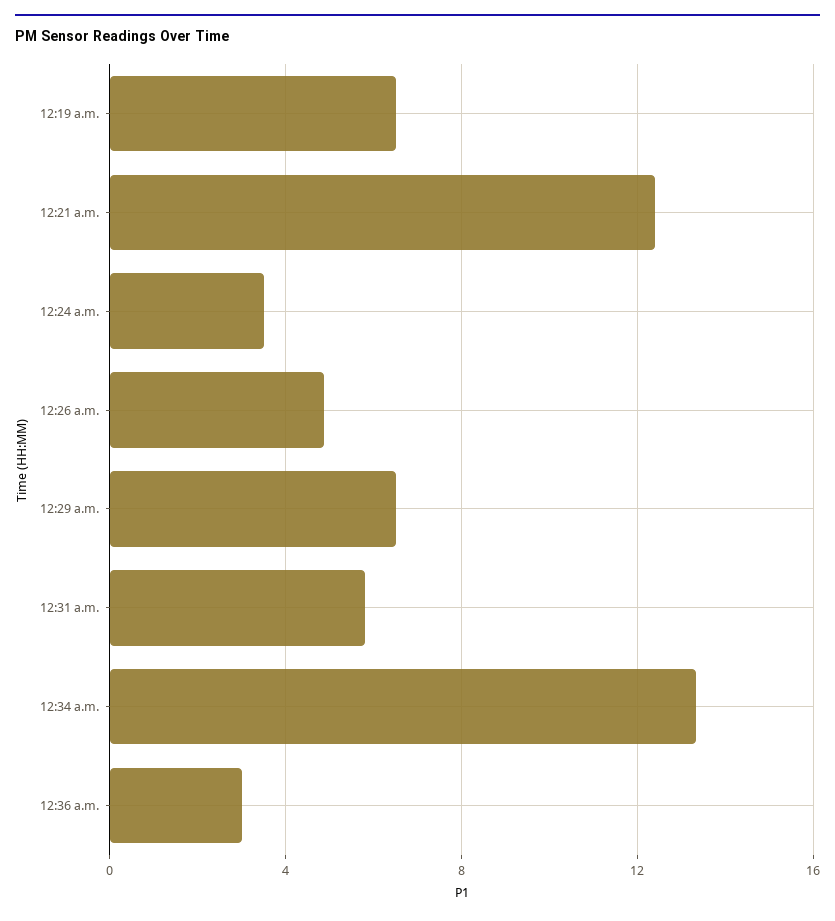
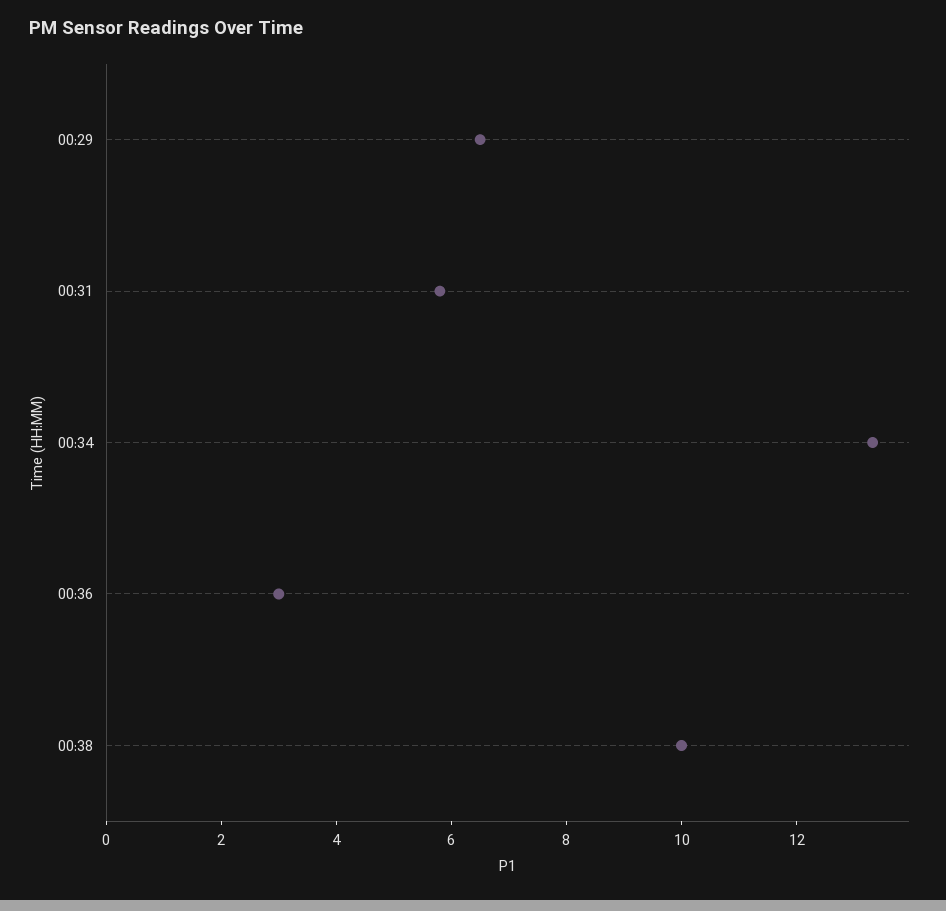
12:19 a.m.: 6.5 -> none
12:21 a.m.: 12.5 -> none
12:24 a.m.: 3.5 -> none
12:26 a.m.: 5 -> none
00:38: none -> 10

